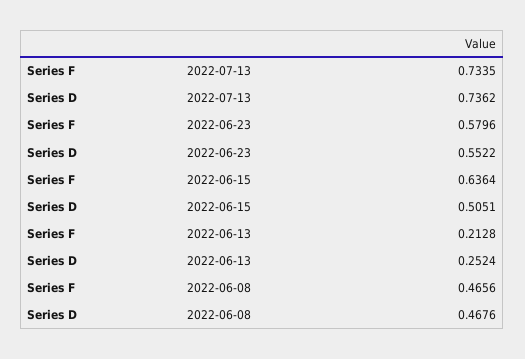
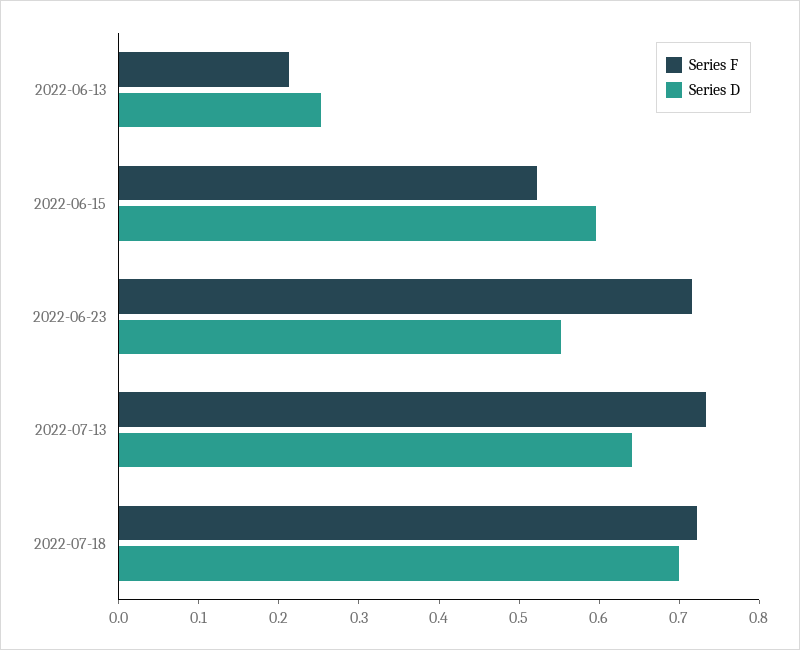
Series D, 2022-07-13: 0.7362 -> 0.64
Series F, 2022-06-23: 0.5796 -> 0.72
Series F, 2022-06-15: 0.6364 -> 0.52
Series D, 2022-06-15: 0.5051 -> 0.6
Series F, 2022-06-08: 0.4656 -> none
Series D, 2022-06-08: 0.4676 -> none
Series F, 2022-07-18: none -> 0.72
Series D, 2022-07-18: none -> 0.7

